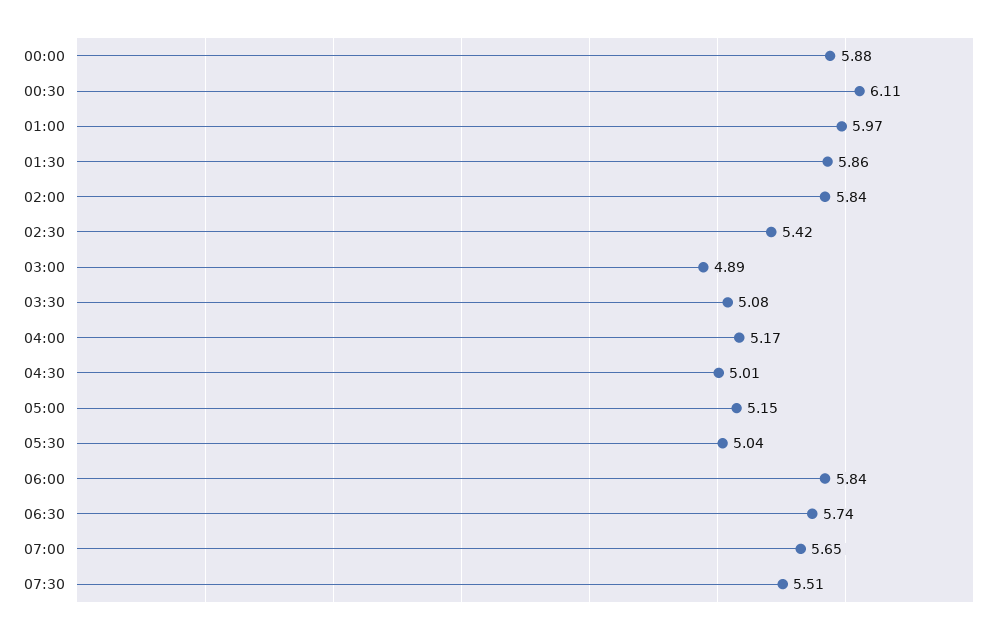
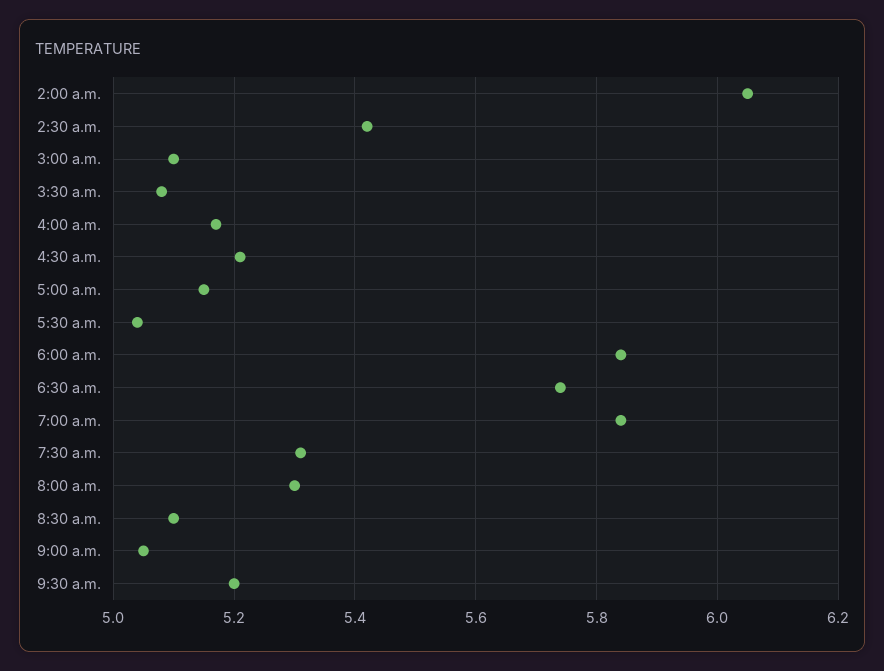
00:00: 5.88 -> none
00:30: 6.11 -> none
01:00: 5.97 -> none
01:30: 5.86 -> none
02:00: 5.84 -> 6.05
03:00: 4.89 -> 5.1
04:30: 5.01 -> 5.2
07:00: 5.65 -> 5.85
07:30: 5.51 -> 5.3
8:00 a.m.: none -> 5.3
8:30 a.m.: none -> 5.1
9:00 a.m.: none -> 5.05
9:30 a.m.: none -> 5.2

